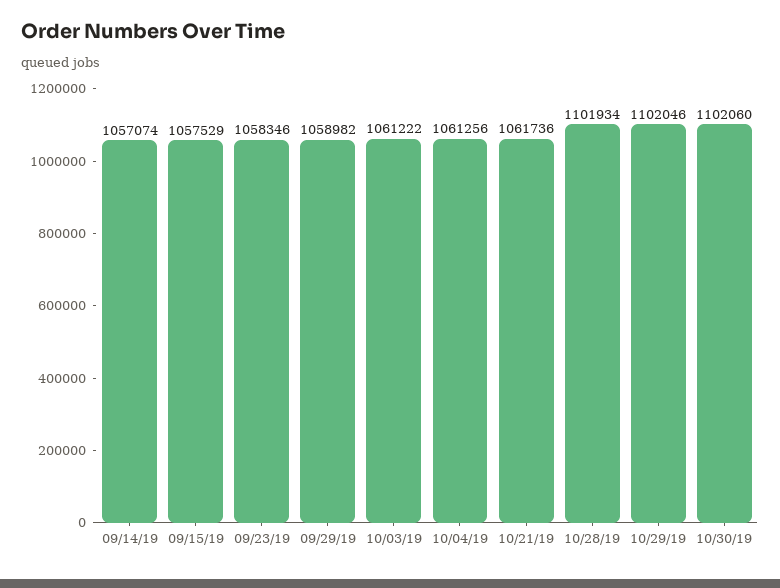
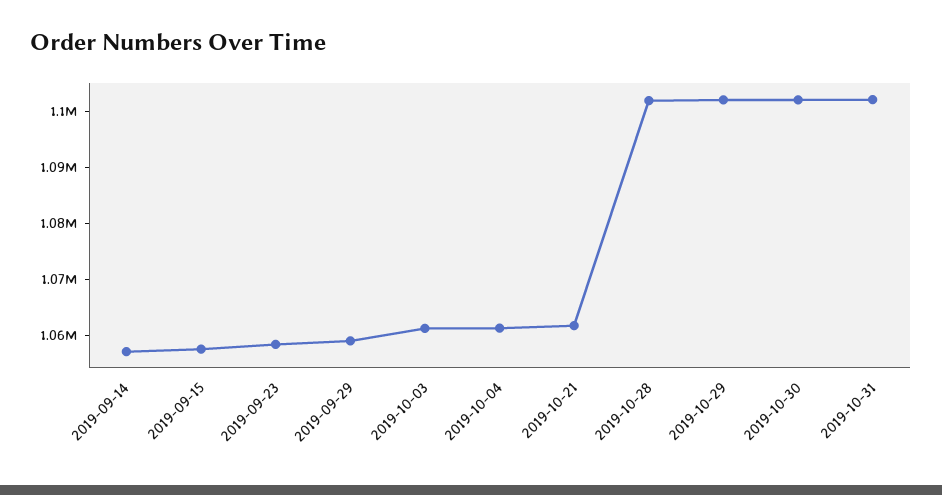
2019-10-31: none -> 1102000

